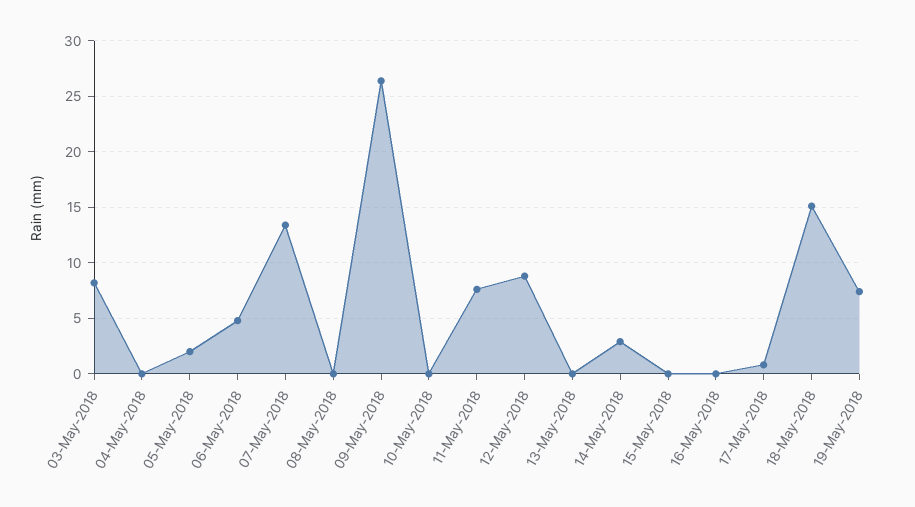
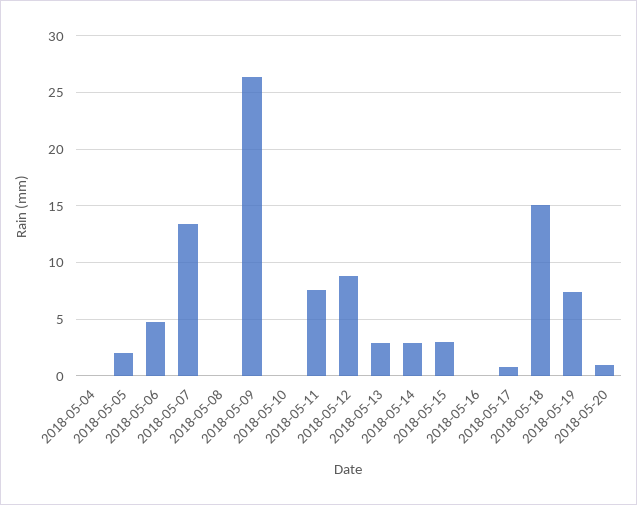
03-May-2018: 8 -> none
13-May-2018: 0 -> 3
15-May-2018: 0 -> 3
2018-05-20: none -> 1

